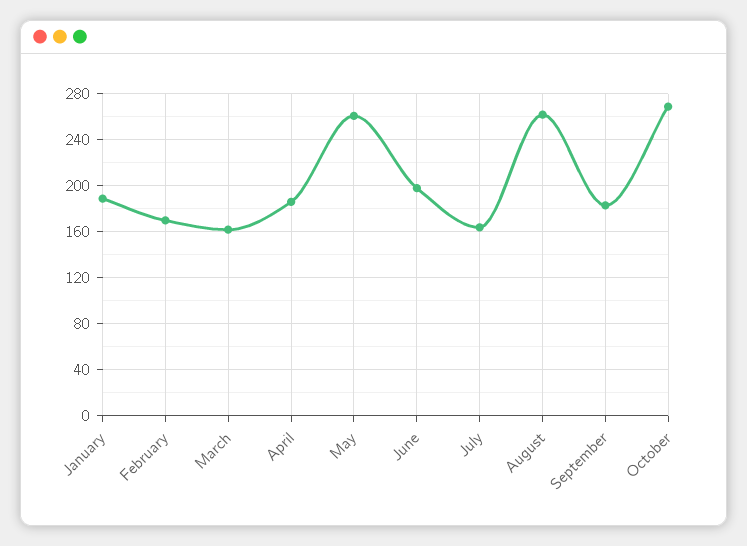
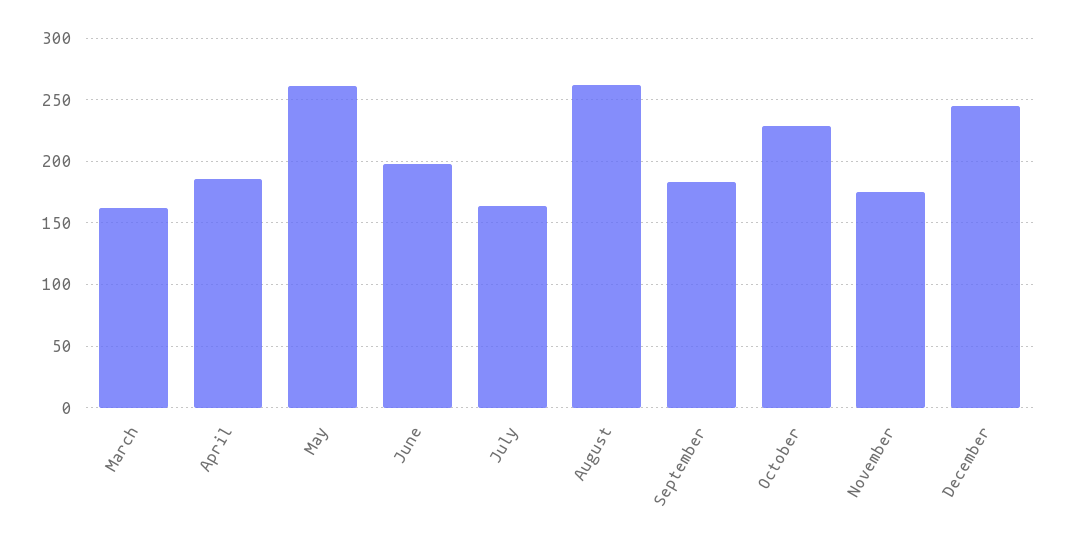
January: 190 -> none
February: 170 -> none
October: 270 -> 230
November: none -> 175
December: none -> 245

